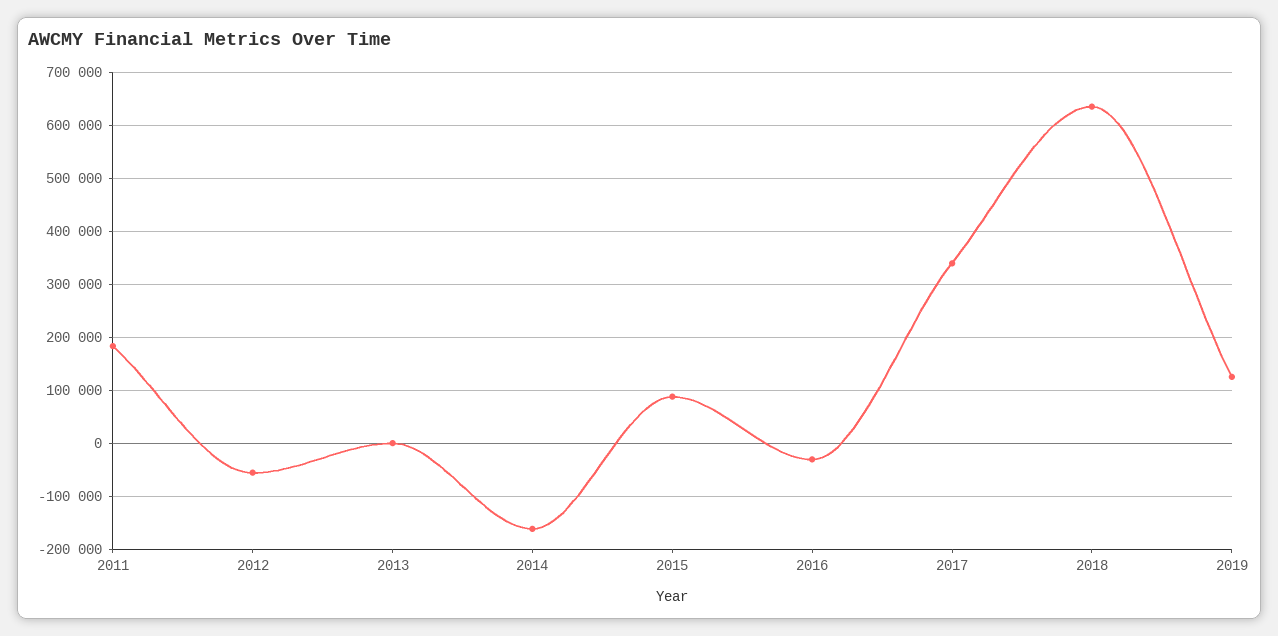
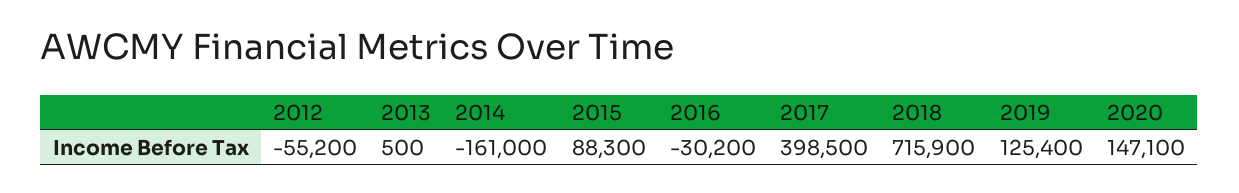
2011: 180000 -> none
2017: 340000 -> 398500
2018: 640000 -> 715900
2020: none -> 147100

